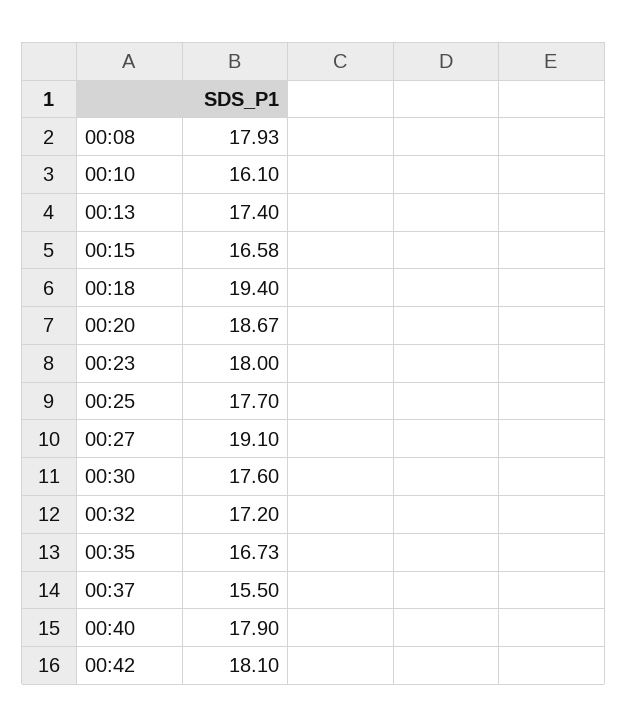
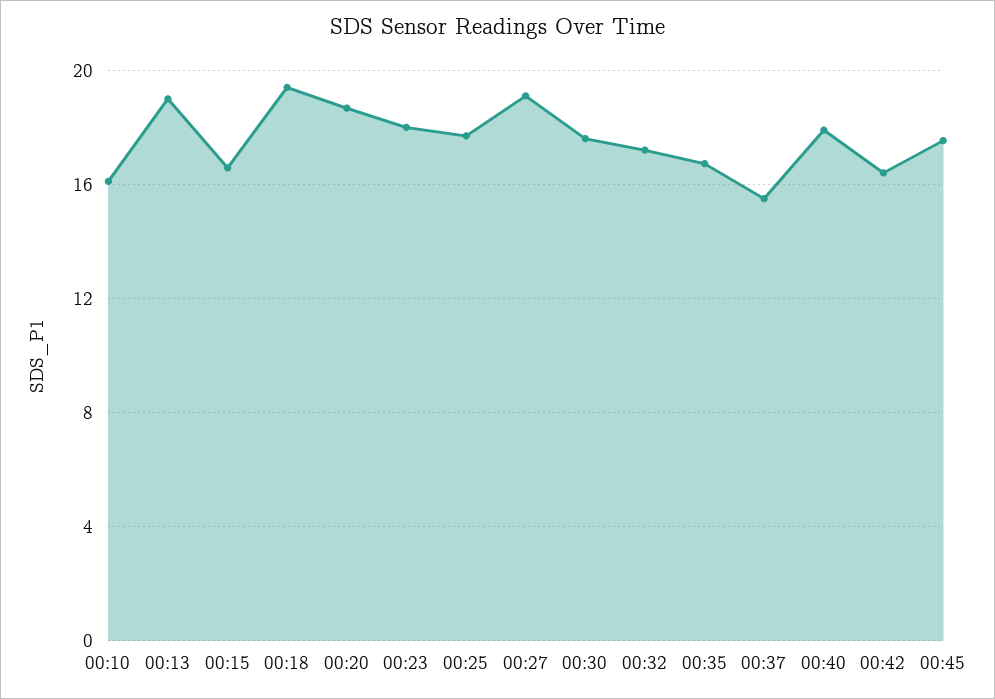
00:08: 17.93 -> none
00:13: 17.4 -> 19
00:42: 18.1 -> 16.5
00:45: none -> 17.5

